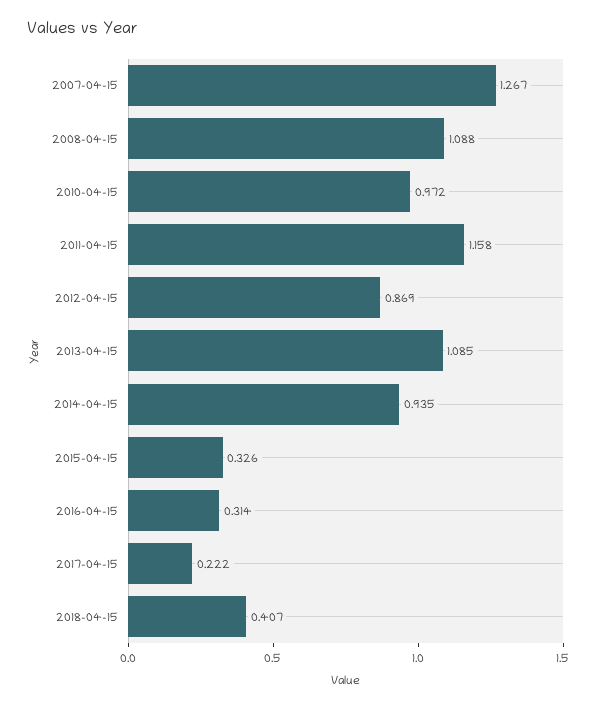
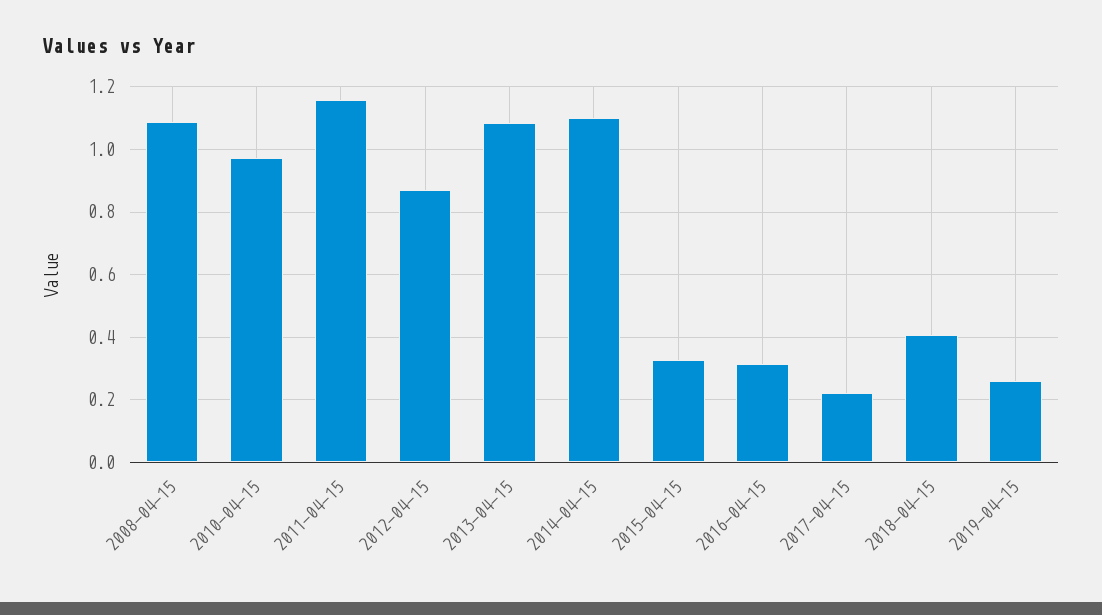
2007-04-15: 1.267 -> none
2014-04-15: 0.935 -> 1.1
2019-04-15: none -> 0.26

